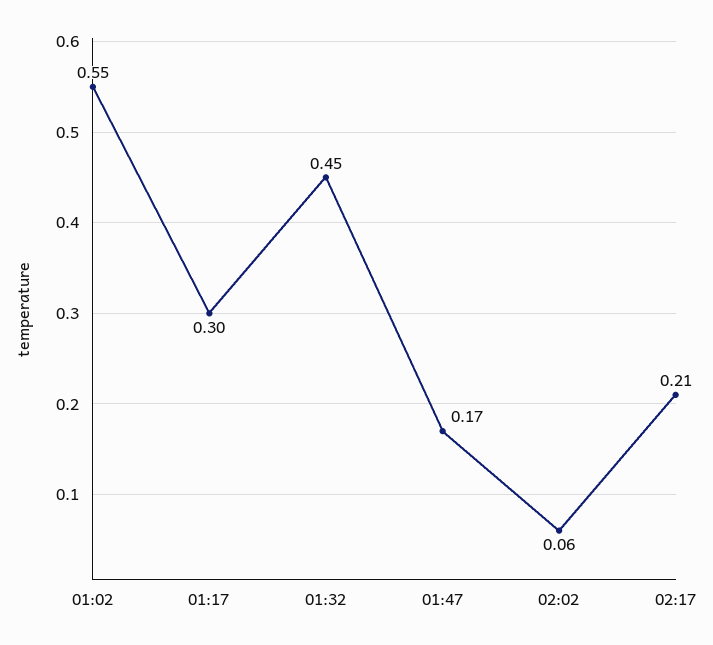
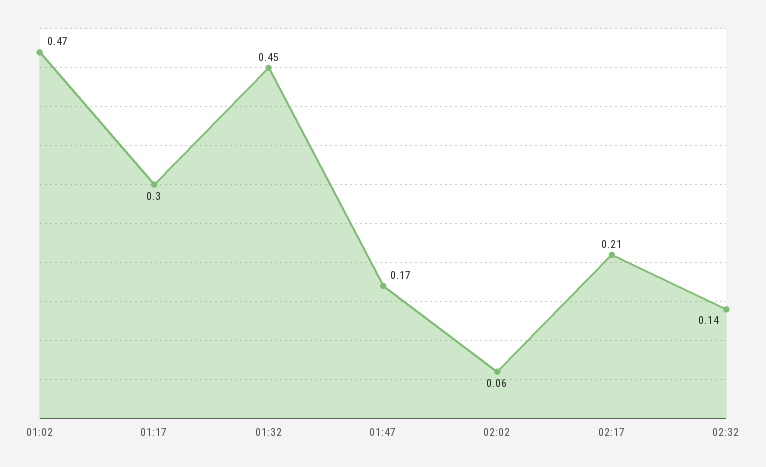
01:02: 0.55 -> 0.47
02:32: none -> 0.14

